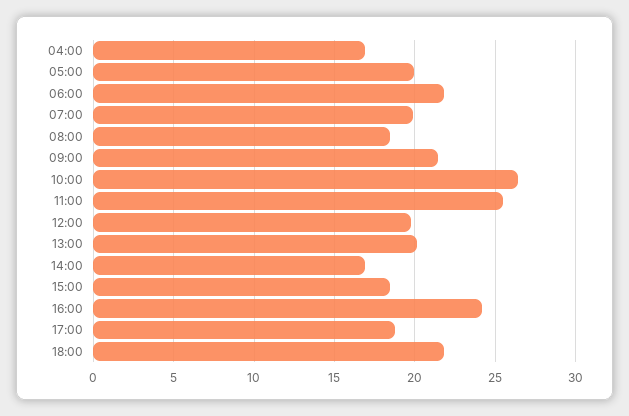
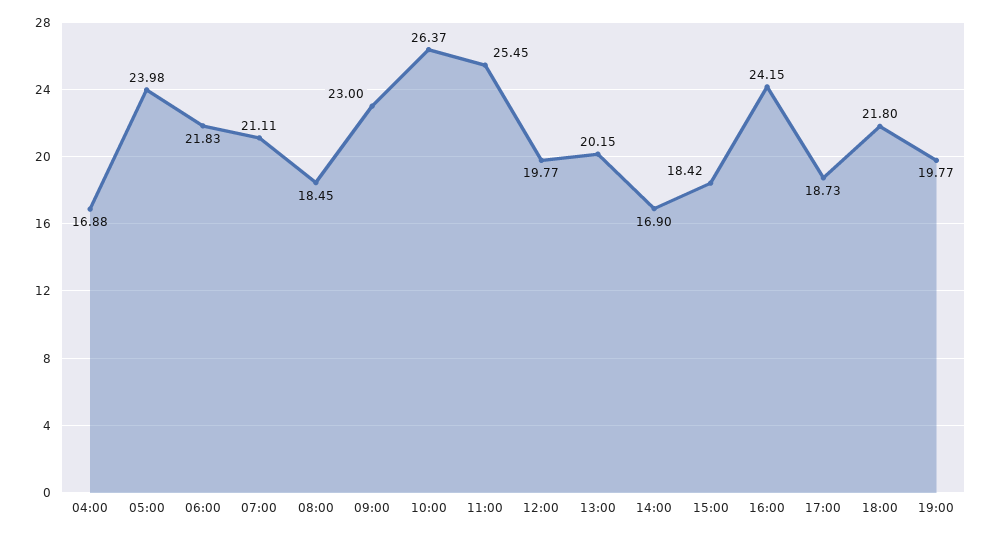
05:00: 20 -> 23.98
07:00: 20 -> 21.11
09:00: 21.5 -> 23
19:00: none -> 19.77

